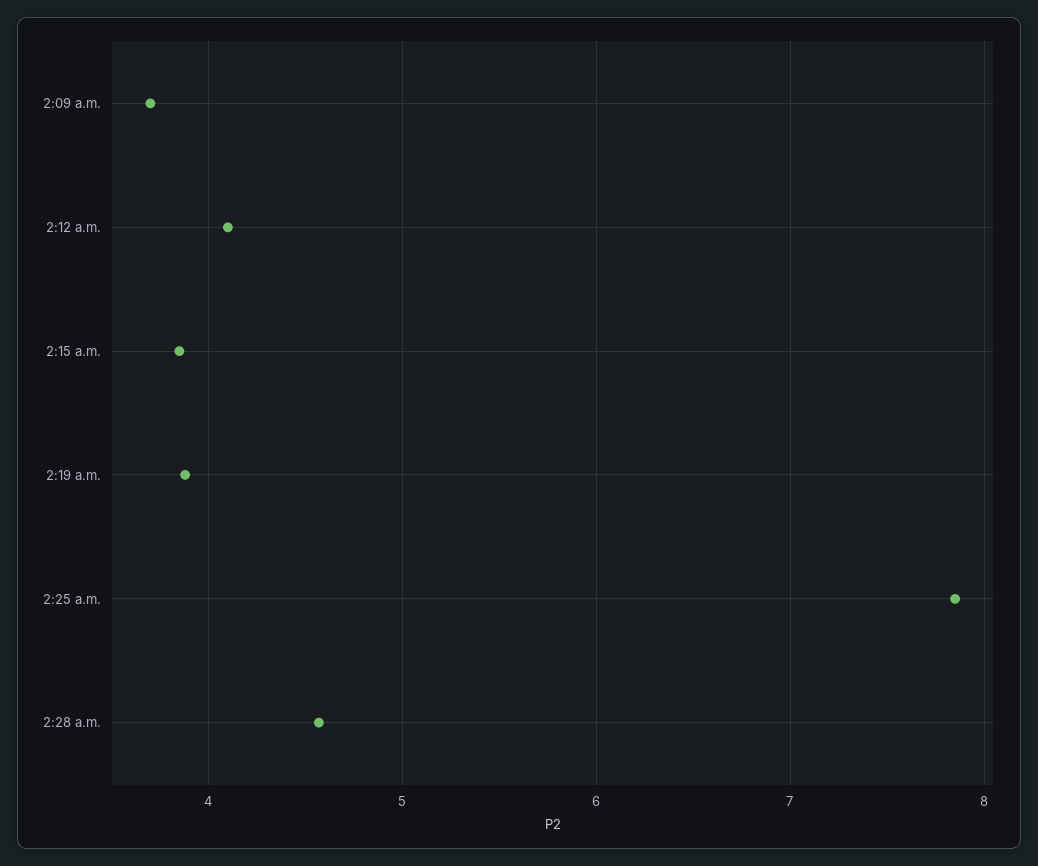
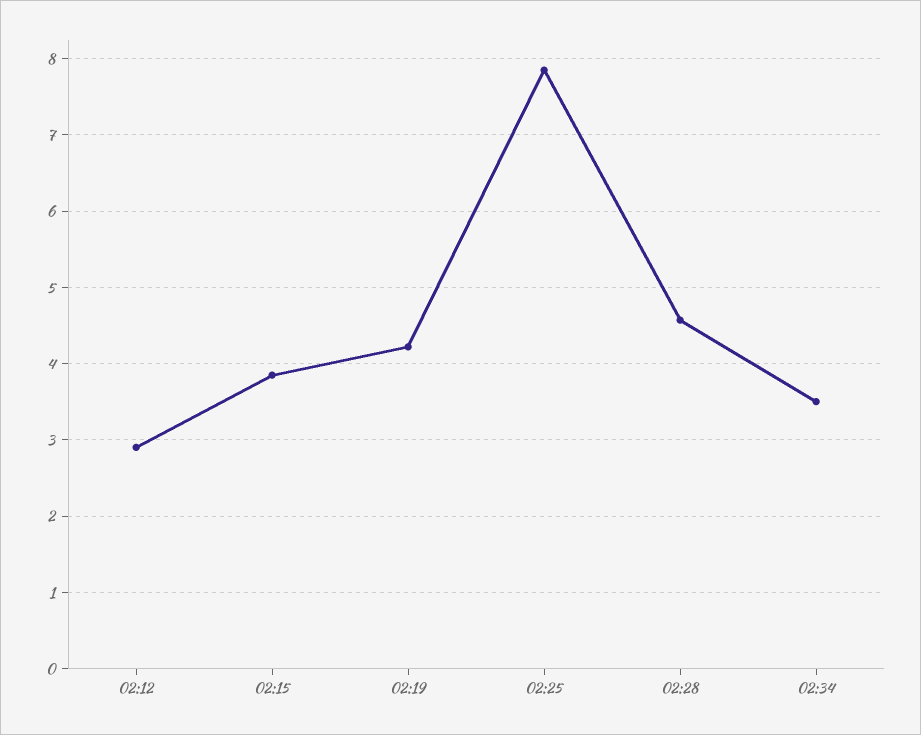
2:09 a.m.: 3.7 -> none
2:12 a.m.: 4.1 -> 2.9
2:19 a.m.: 3.9 -> 4.2
02:34: none -> 3.5

